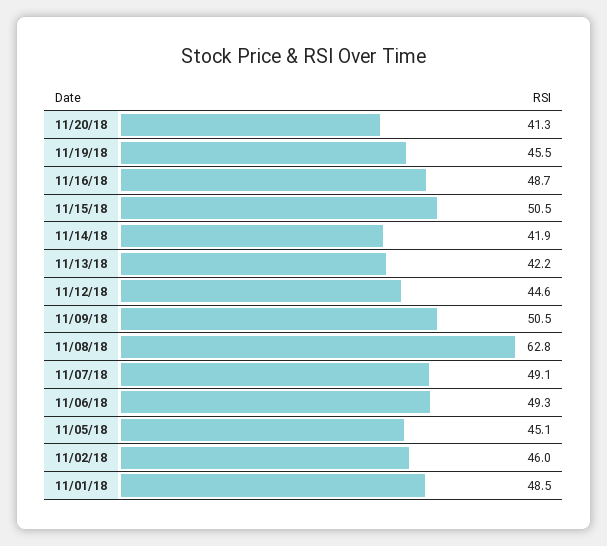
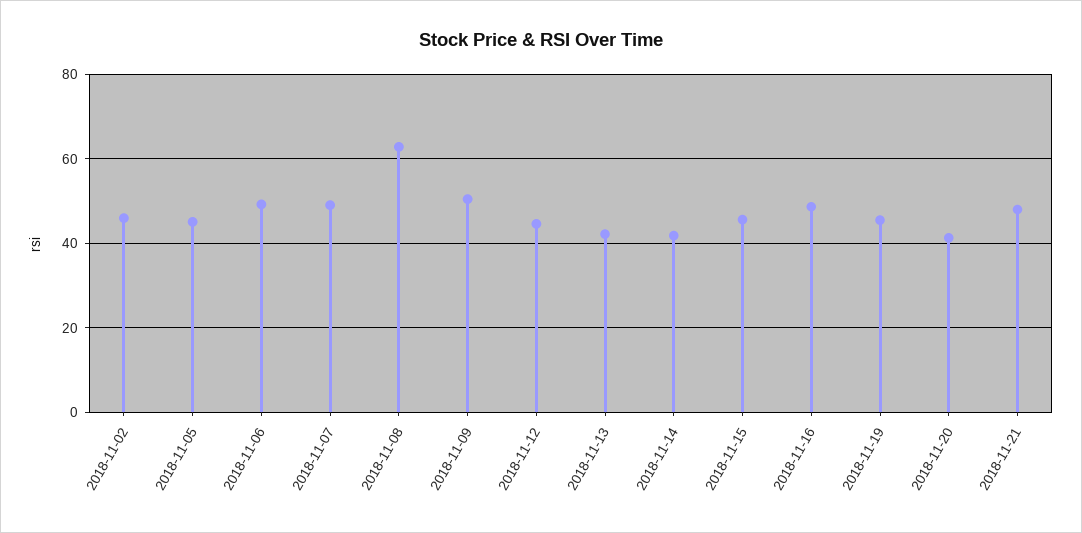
11/15/18: 50.5 -> 46
11/01/18: 48.5 -> none
2018-11-21: none -> 48

